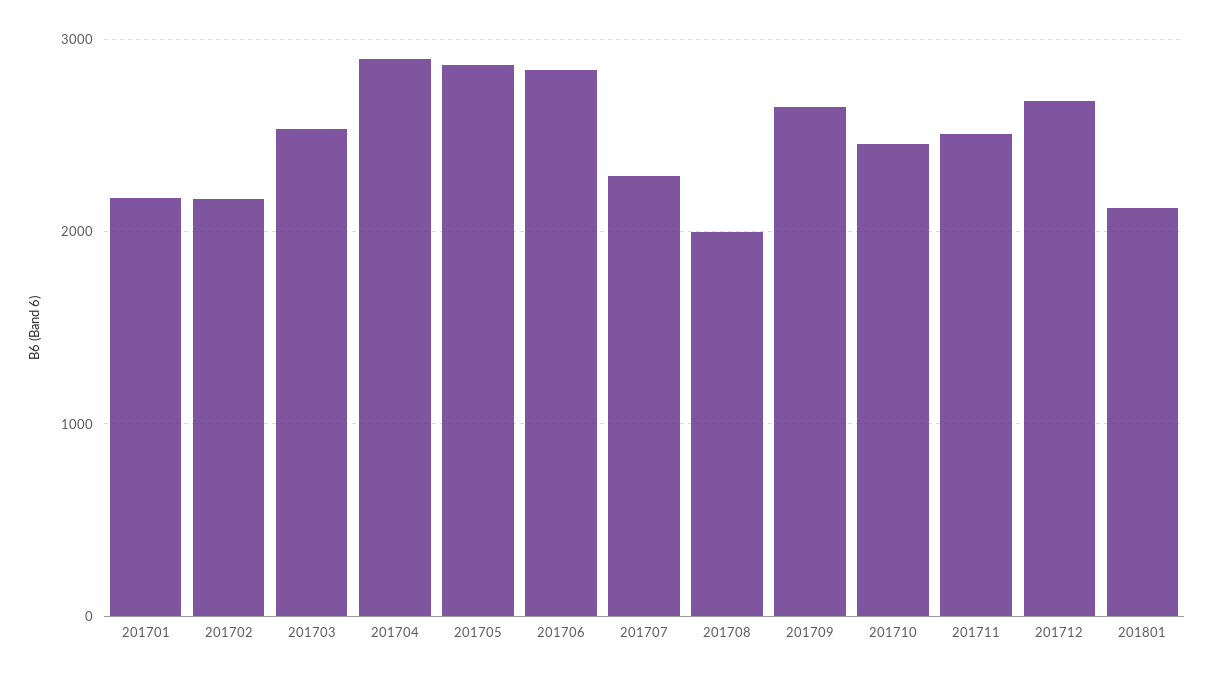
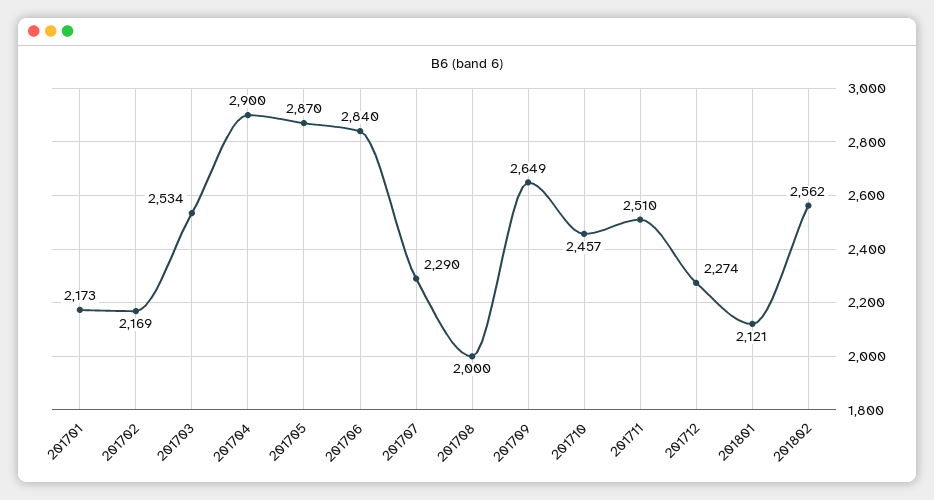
201712: 2700 -> 2274
201802: none -> 2562

